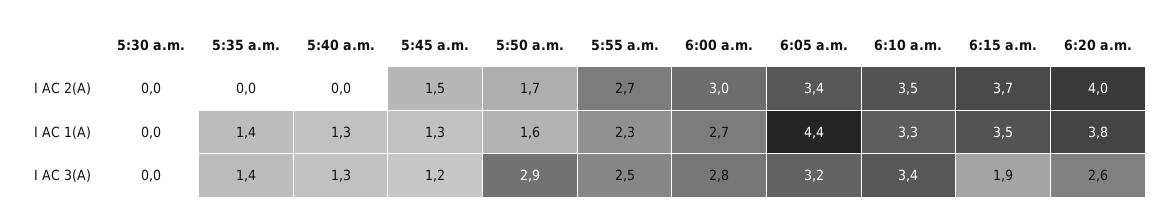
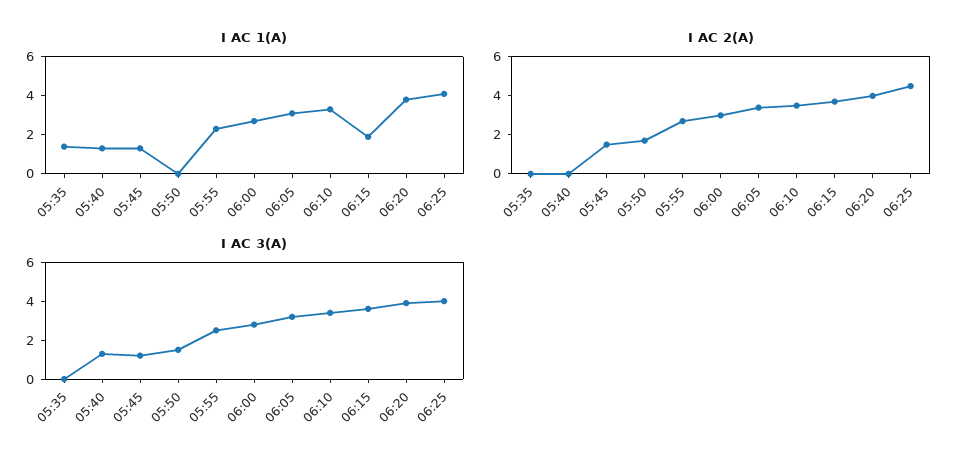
I AC 2(A), 5:30 a.m.: 0 -> none
I AC 1(A), 5:30 a.m.: 0 -> none
I AC 1(A), 5:50 a.m.: 1.6 -> 0
I AC 1(A), 6:05 a.m.: 4.4 -> 3
I AC 1(A), 6:15 a.m.: 3.5 -> 2
I AC 3(A), 5:30 a.m.: 0 -> none
I AC 3(A), 5:35 a.m.: 1.4 -> 0
I AC 3(A), 5:50 a.m.: 2.9 -> 1.5
I AC 3(A), 6:15 a.m.: 1.9 -> 3.5
I AC 3(A), 6:20 a.m.: 2.6 -> 4
I AC 1(A), 06:25: none -> 4
I AC 2(A), 06:25: none -> 4.5
I AC 3(A), 06:25: none -> 4

